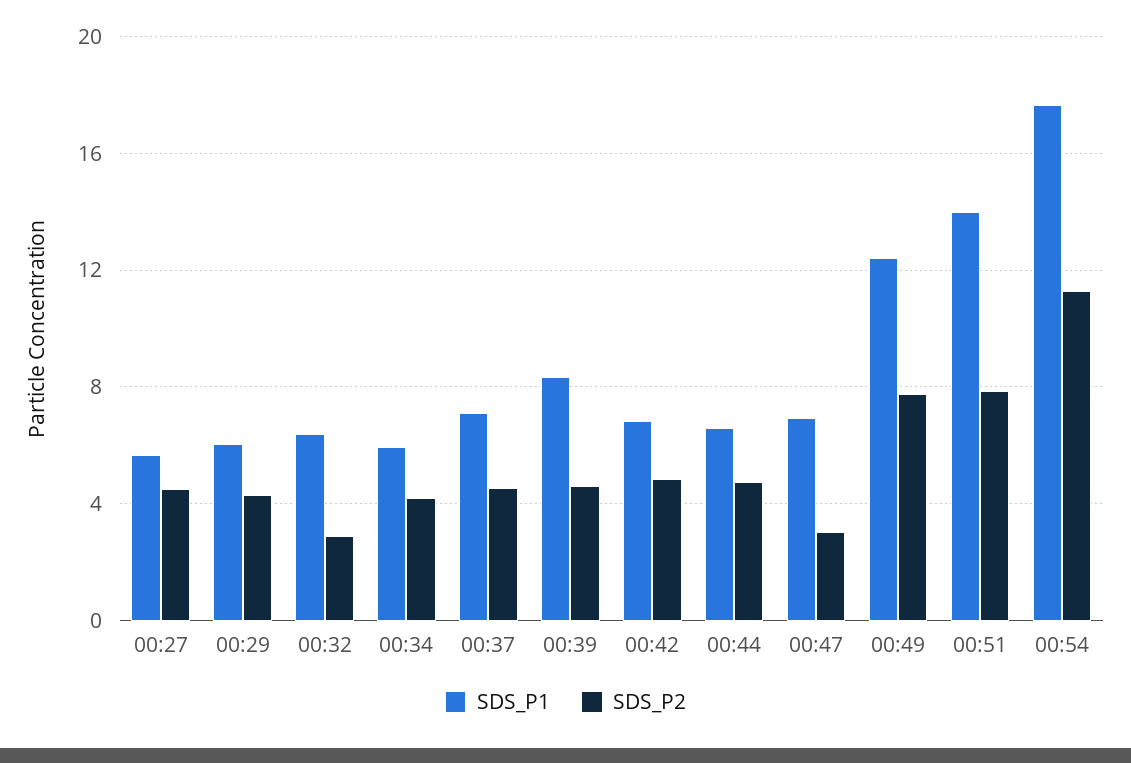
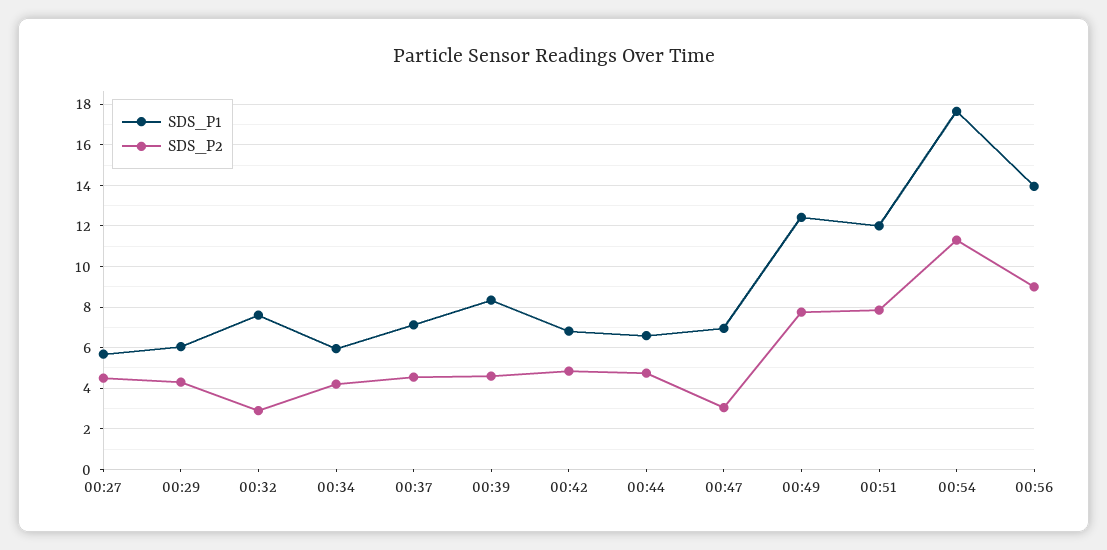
SDS_P1, 00:32: 6.5 -> 7.5
SDS_P1, 00:51: 14 -> 12
SDS_P1, 00:56: none -> 14
SDS_P2, 00:56: none -> 9

